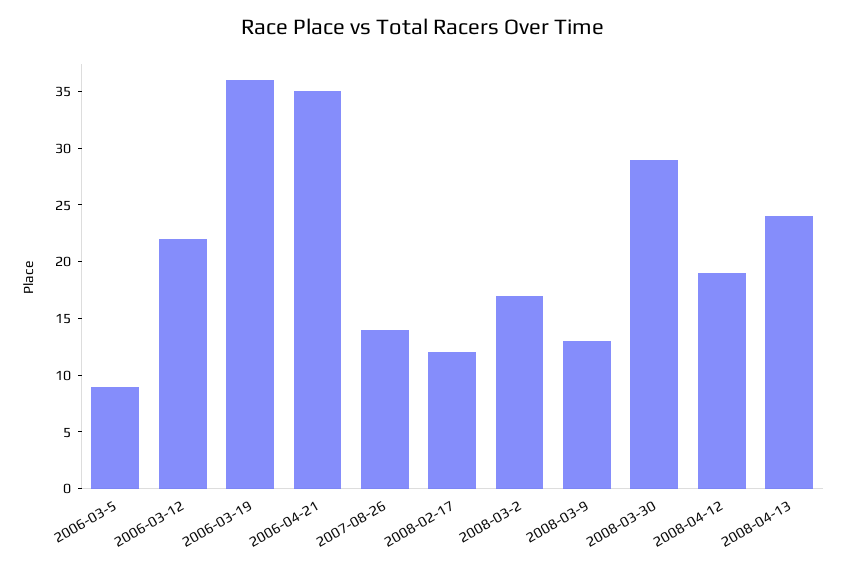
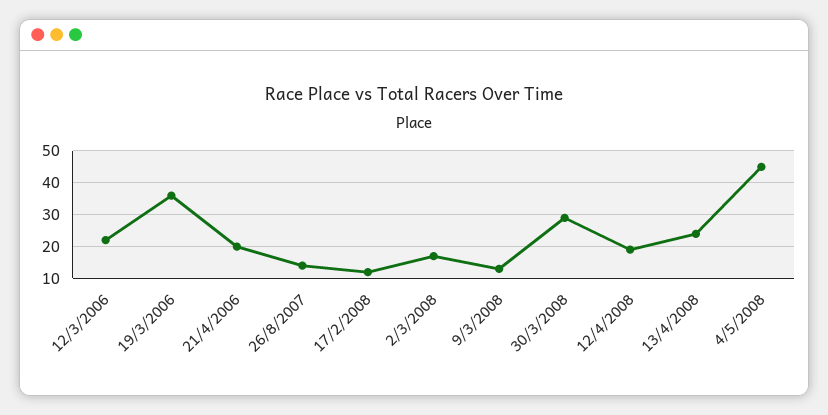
2006-03-5: 9 -> none
2006-04-21: 35 -> 20
4/5/2008: none -> 45

